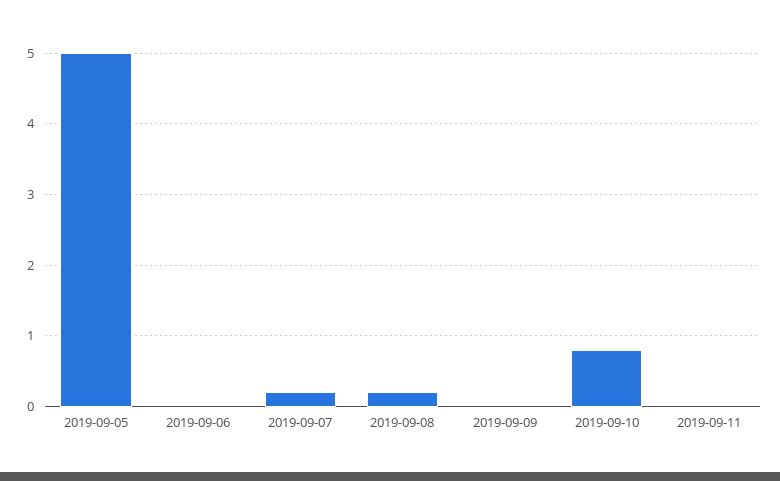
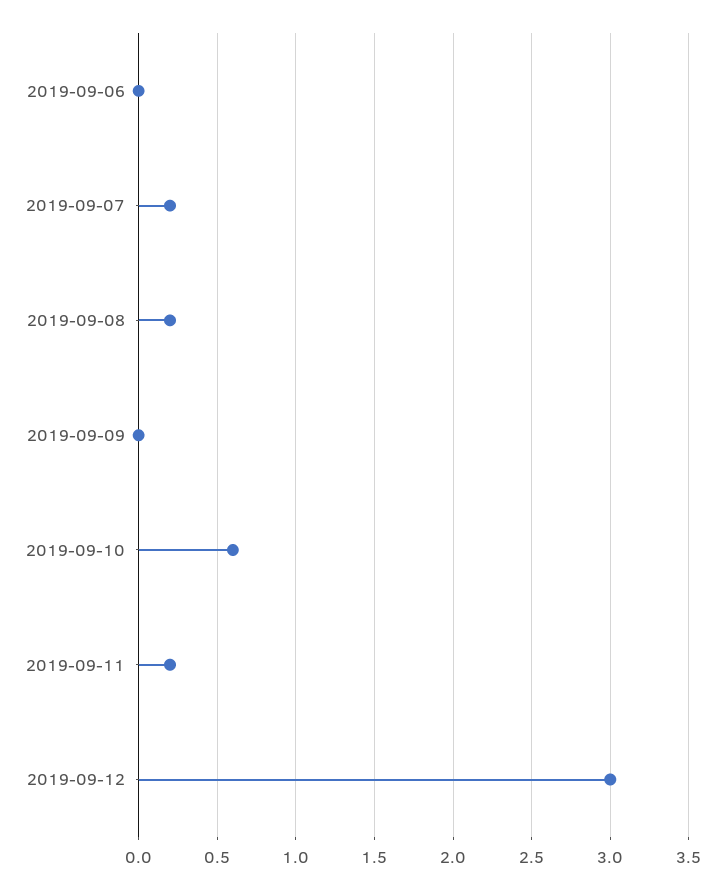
2019-09-05: 5 -> none
2019-09-10: 0.8 -> 0.6
2019-09-11: 0 -> 0.2
2019-09-12: none -> 3

